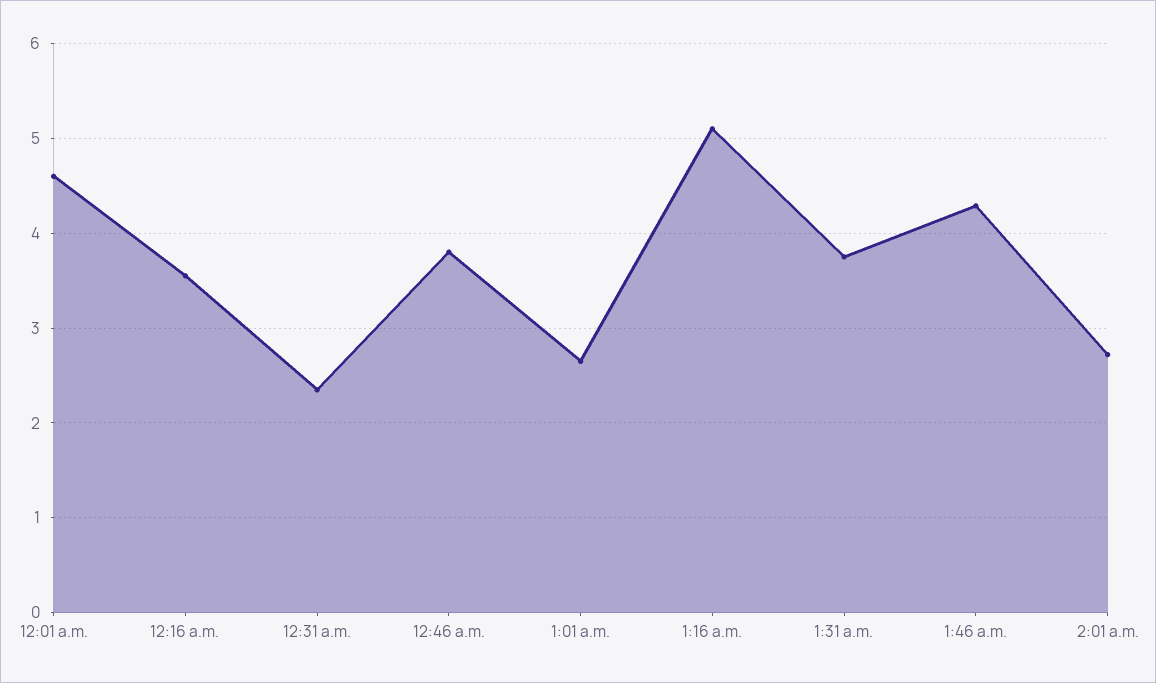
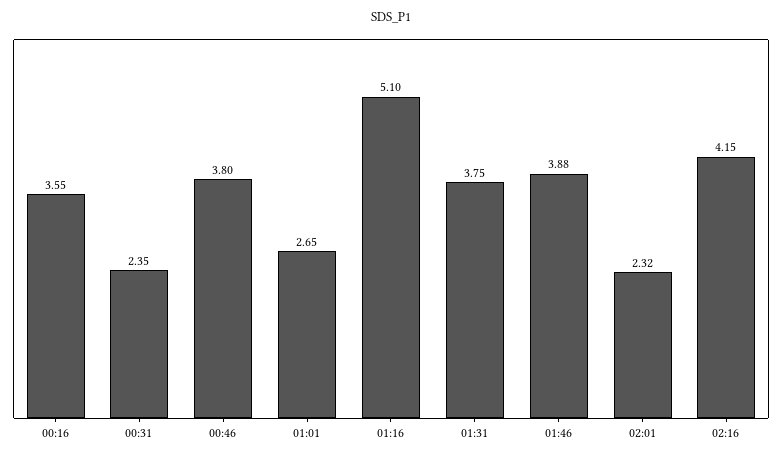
12:01 a.m.: 4.6 -> none
1:46 a.m.: 4.3 -> 3.88
2:01 a.m.: 2.7 -> 2.32
02:16: none -> 4.15

